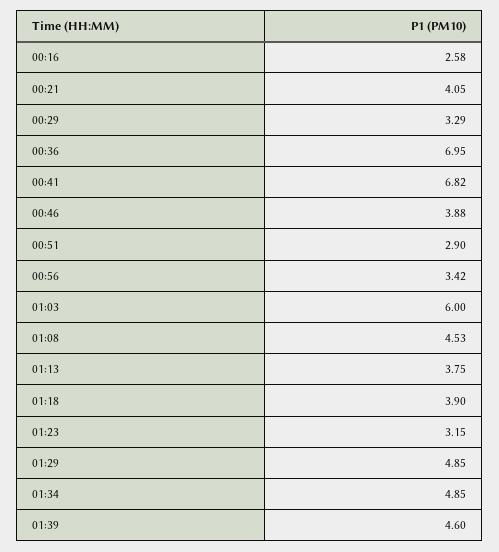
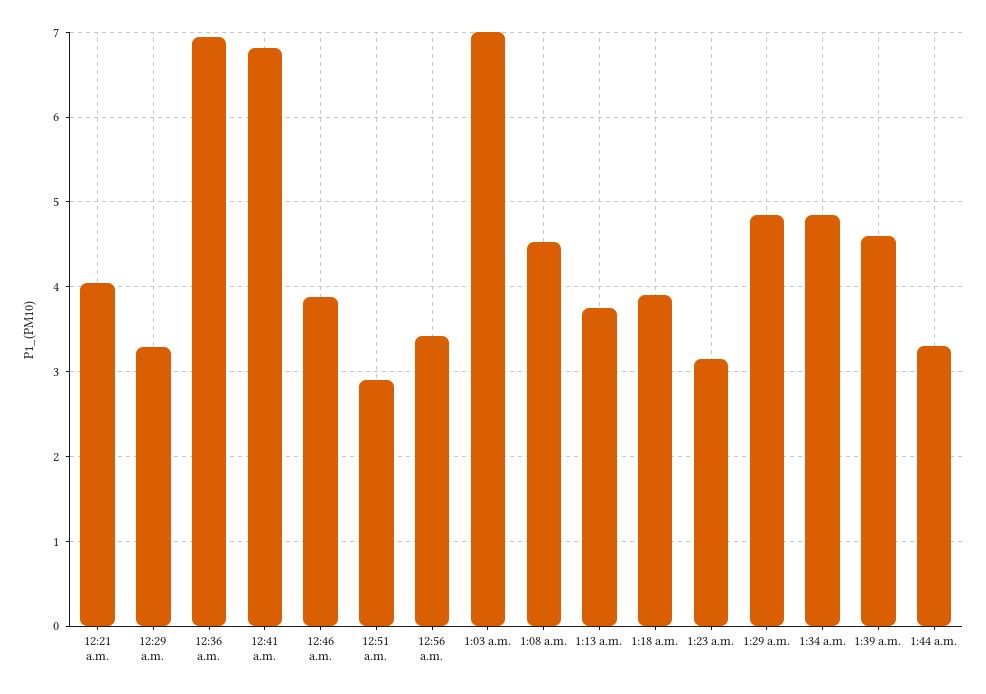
00:16: 2.58 -> none
01:03: 6 -> 7
1:44 a.m.: none -> 3.3

